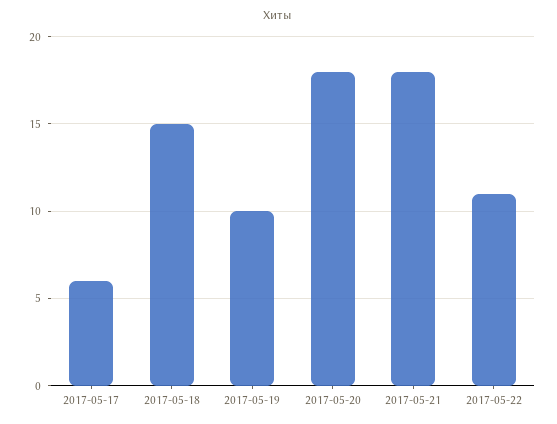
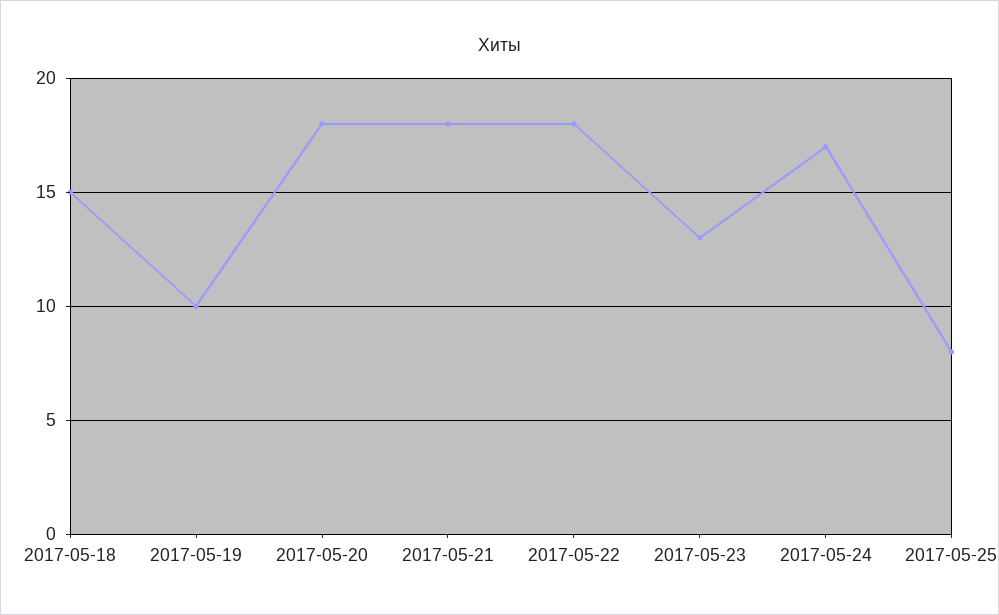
2017-05-17: 6 -> none
2017-05-22: 11 -> 18
2017-05-23: none -> 13
2017-05-24: none -> 17
2017-05-25: none -> 8

